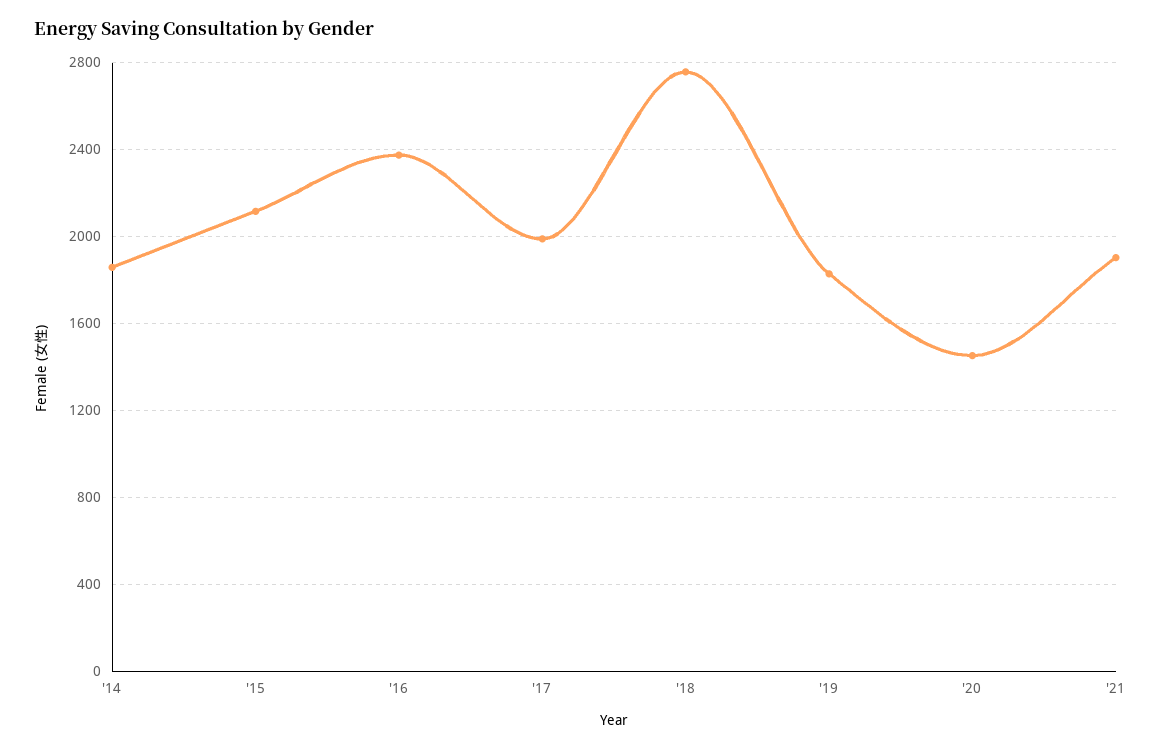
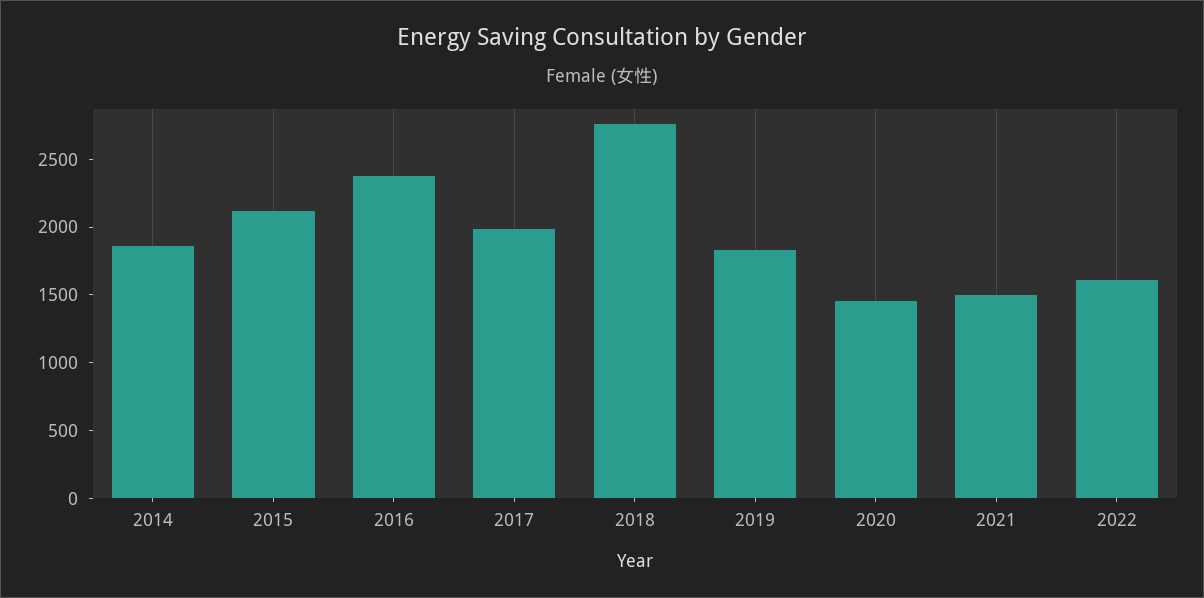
'21: 1900 -> 1500
2022: none -> 1600

